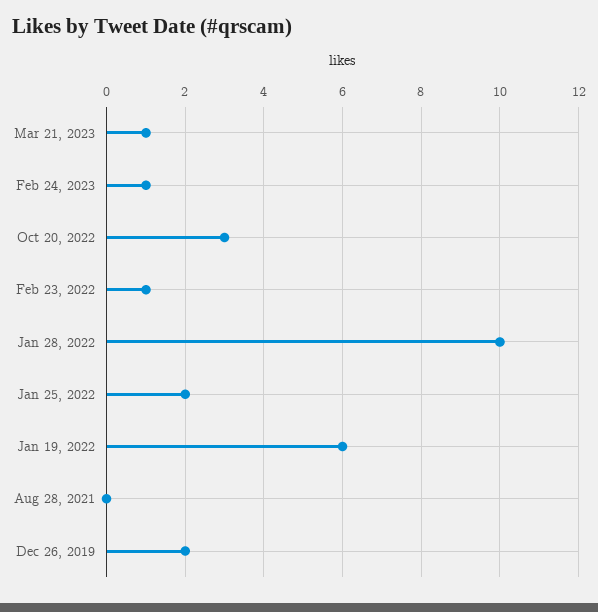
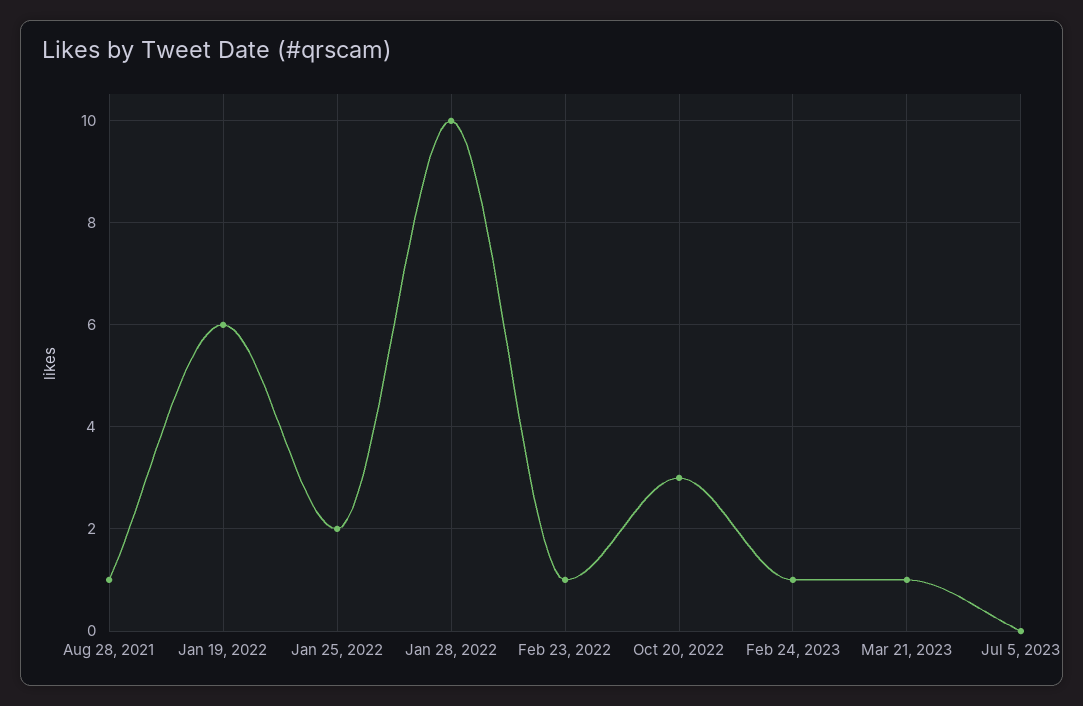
Aug 28, 2021: 0 -> 1
Dec 26, 2019: 2 -> none
Jul 5, 2023: none -> 0

